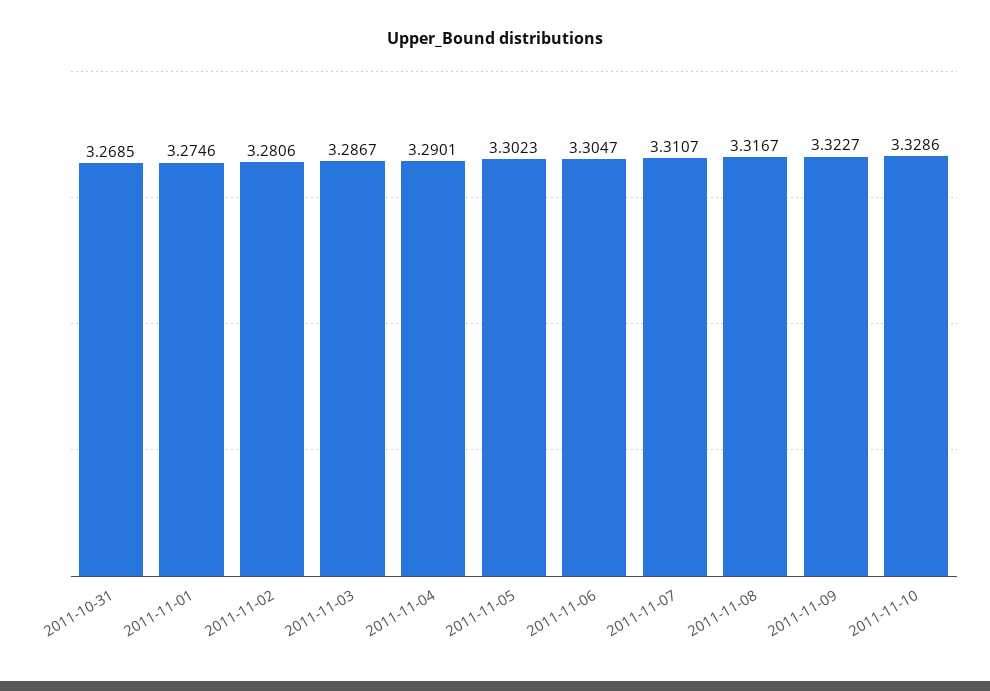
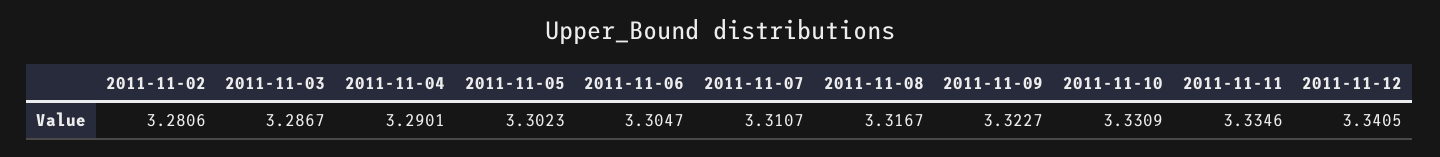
2011-10-31: 3.2685 -> none
2011-11-01: 3.2746 -> none
2011-11-10: 3.3286 -> 3.3309
2011-11-11: none -> 3.3346
2011-11-12: none -> 3.3405

